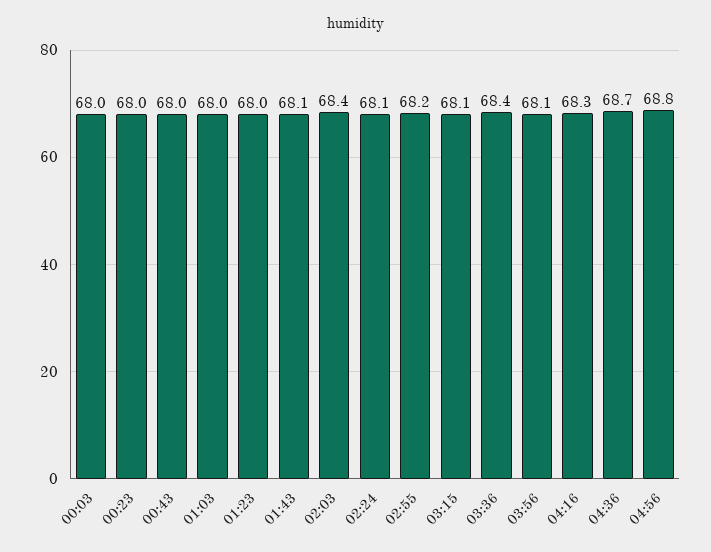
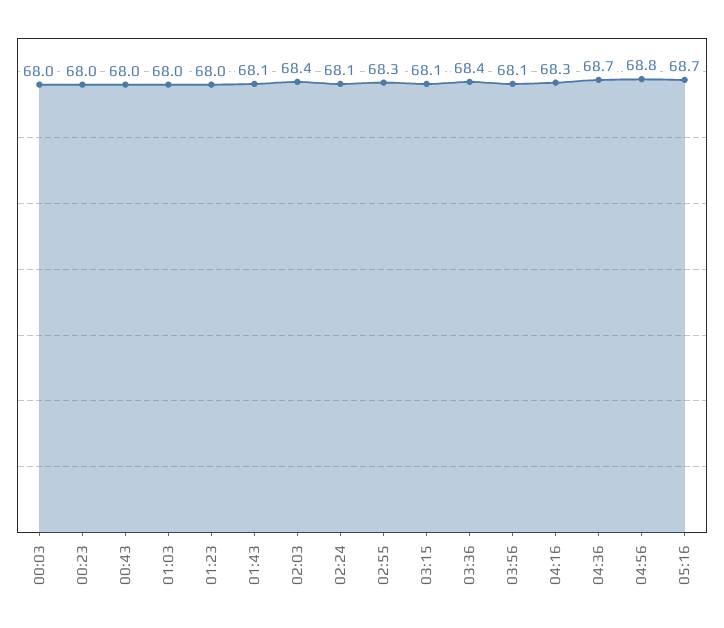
02:55: 68.2 -> 68.3
05:16: none -> 68.7

